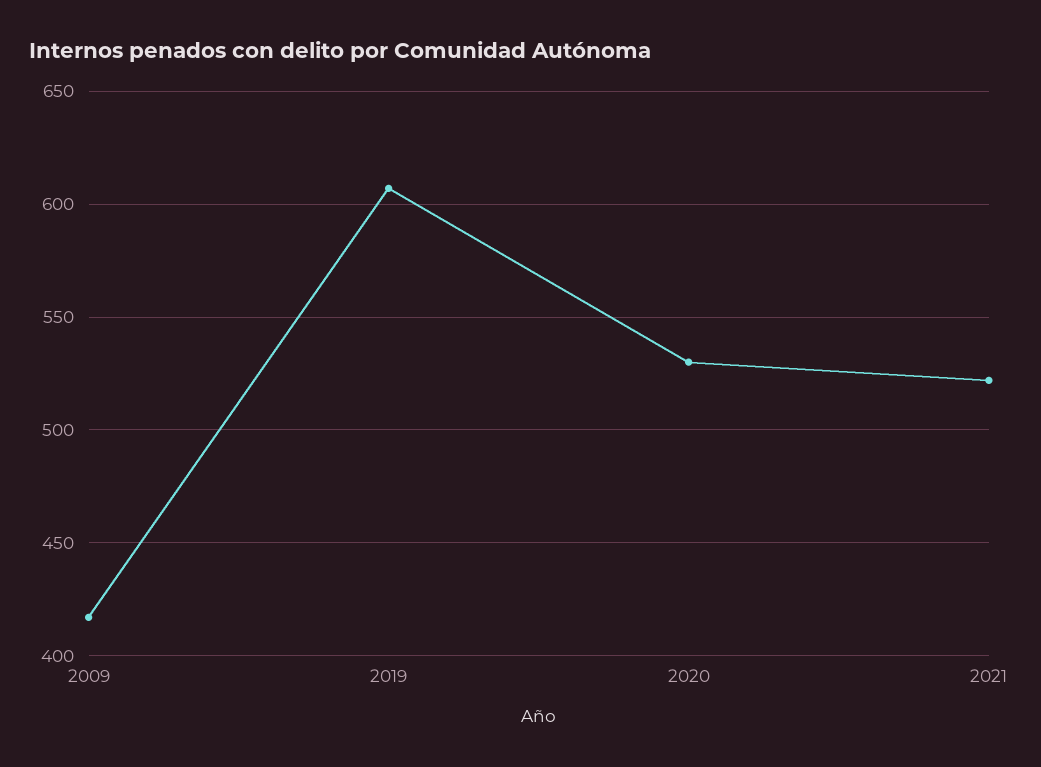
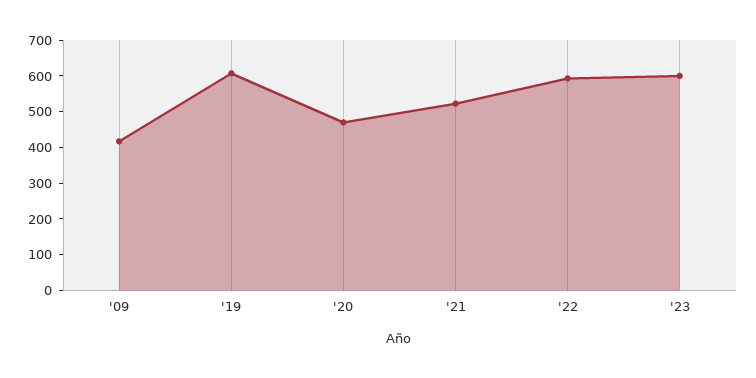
2020: 530 -> 475
'22: none -> 600
'23: none -> 600

